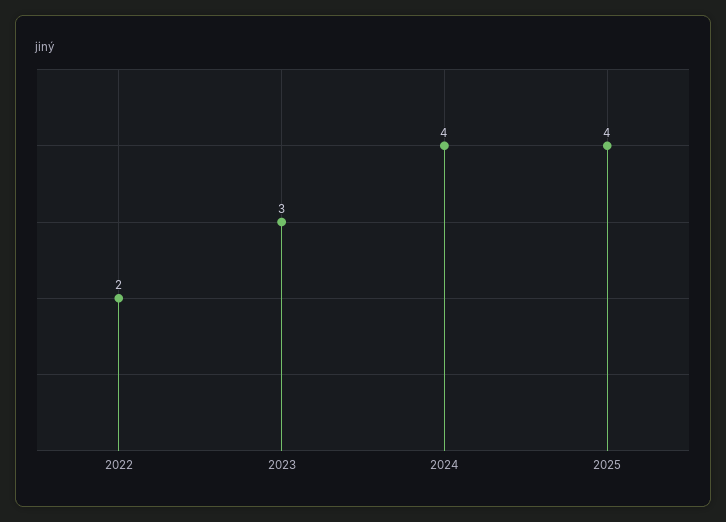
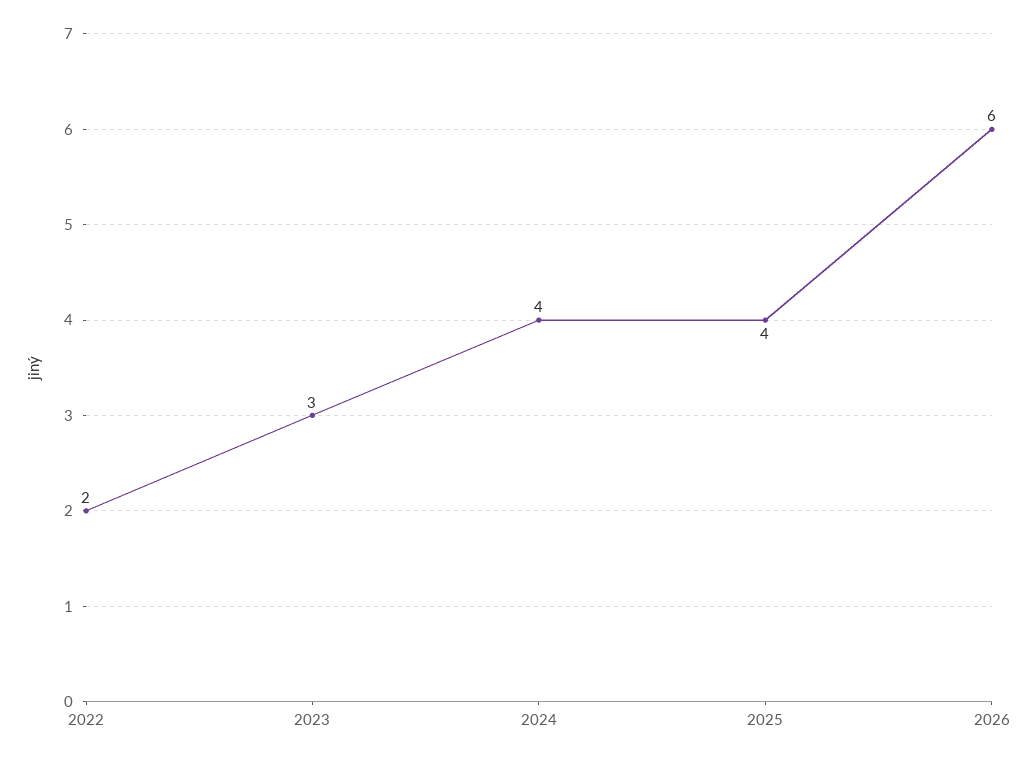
2026: none -> 6

